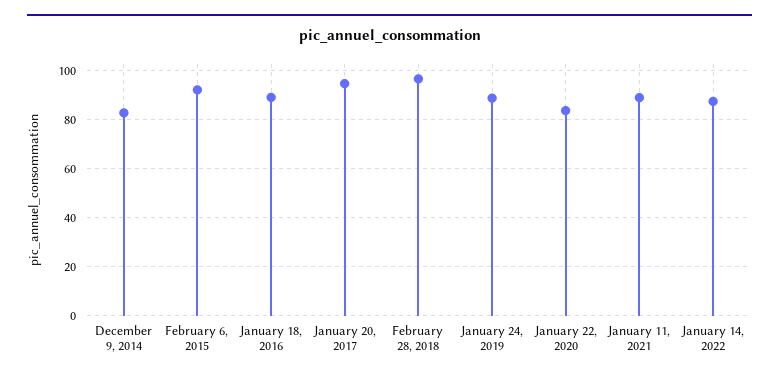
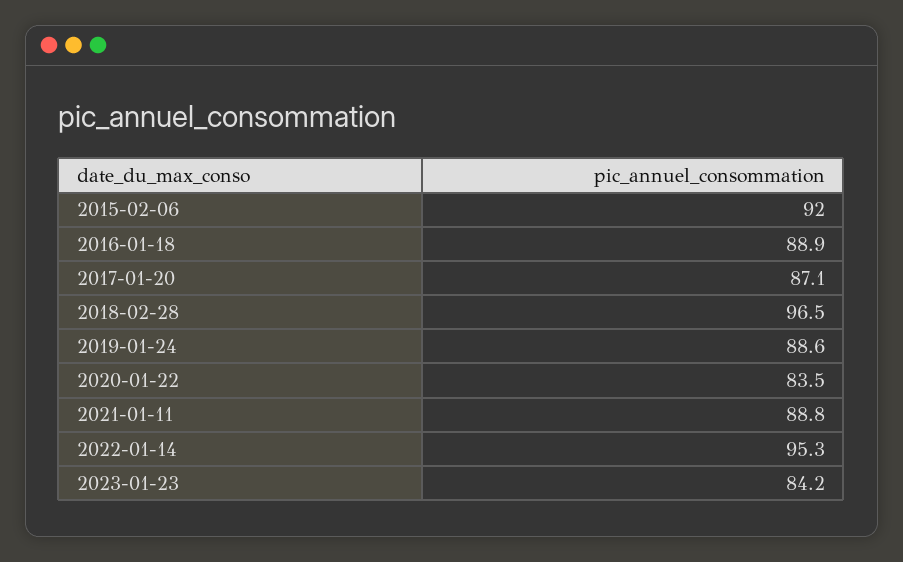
December 9, 2014: 82.5 -> none
January 20, 2017: 95 -> 87.1
January 14, 2022: 87.5 -> 95.3
2023-01-23: none -> 84.2

